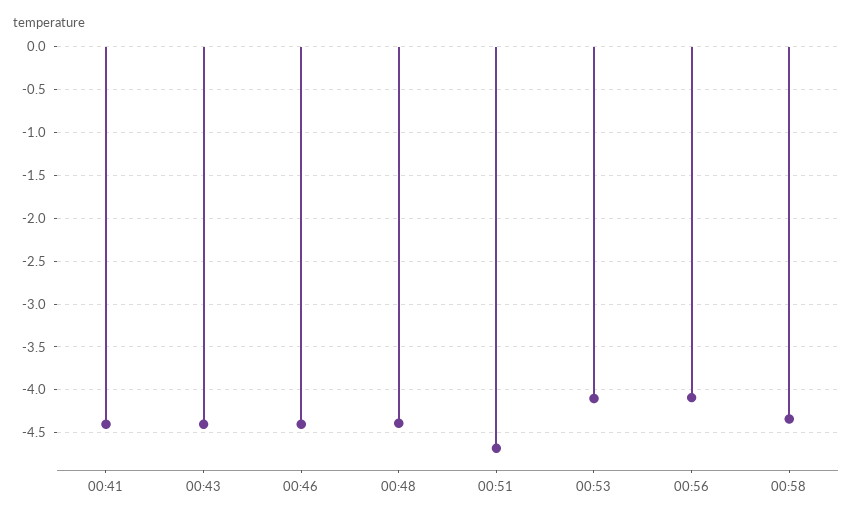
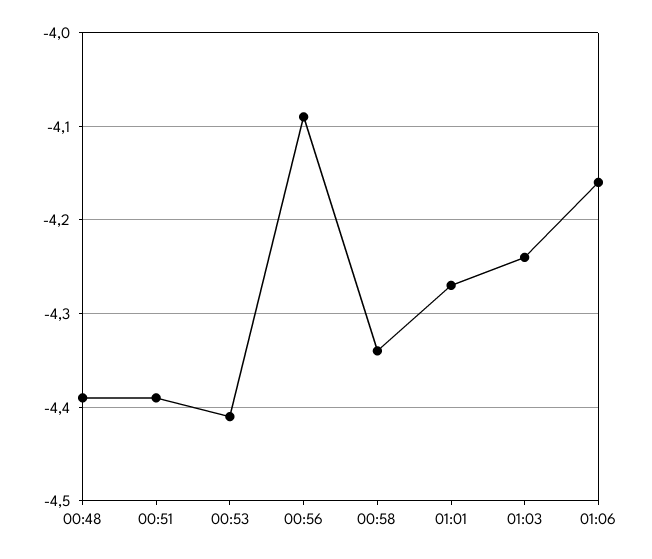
00:41: -4.4 -> none
00:43: -4.4 -> none
00:46: -4.4 -> none
00:51: -4.7 -> -4.39
00:53: -4.1 -> -4.41
01:01: none -> -4.27
01:03: none -> -4.24
01:06: none -> -4.16

